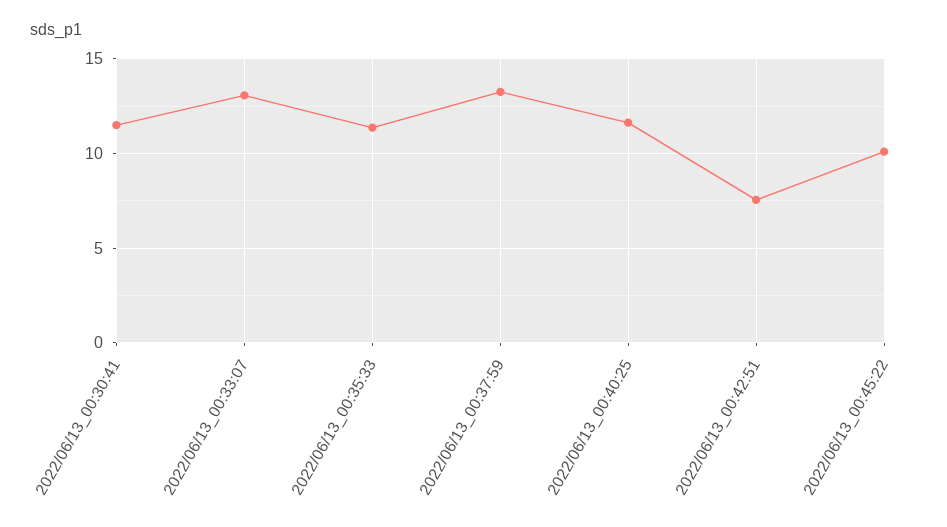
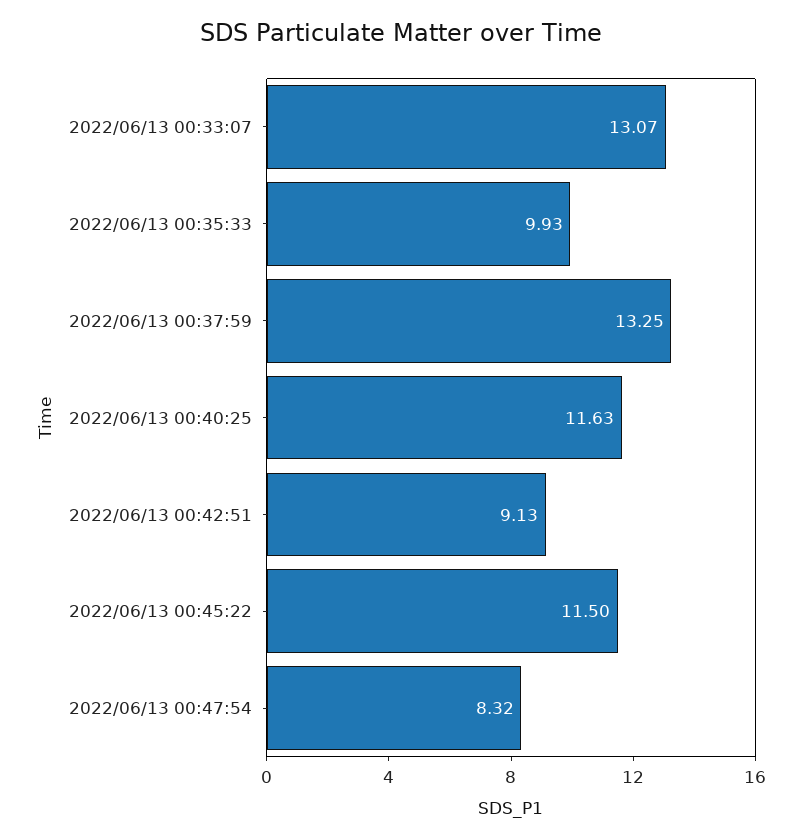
2022/06/13_00:30:41: 11.5 -> none
2022/06/13_00:35:33: 11.5 -> 9.93
2022/06/13_00:42:51: 7.5 -> 9.13
2022/06/13_00:45:22: 10 -> 11.5
2022/06/13 00:47:54: none -> 8.32

